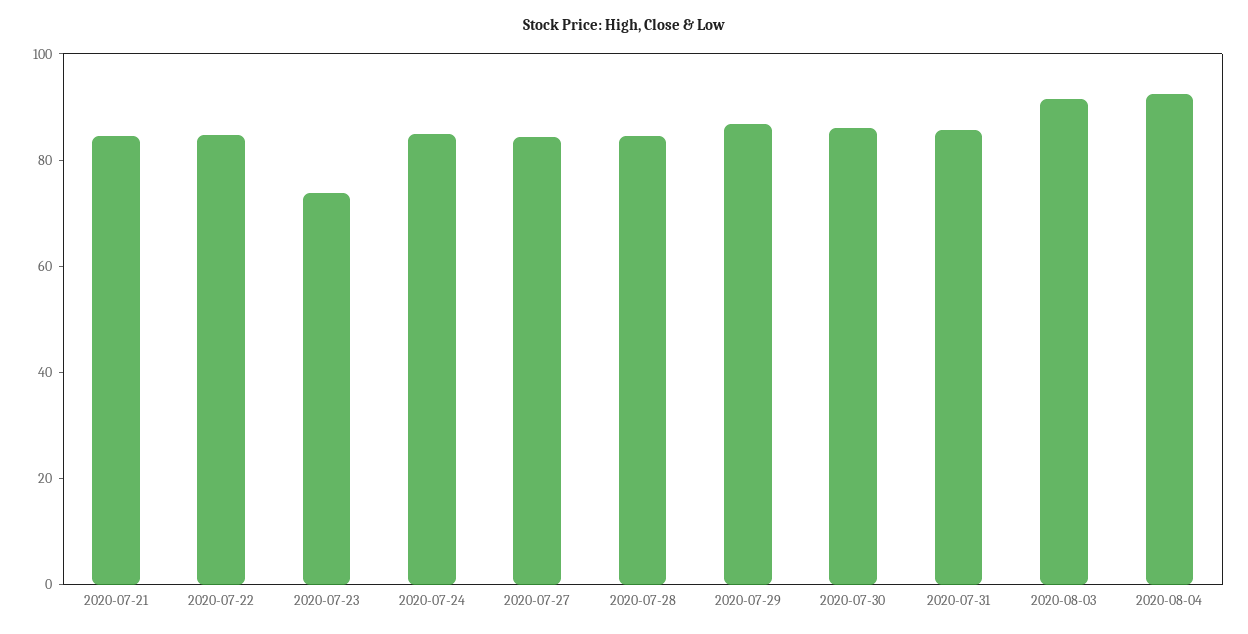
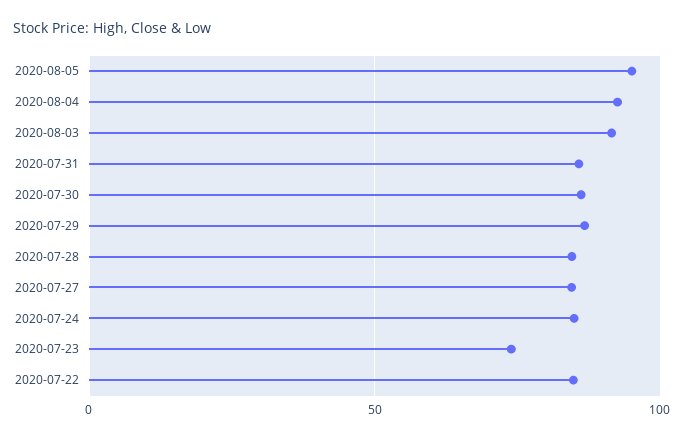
2020-07-21: 85 -> none
2020-08-05: none -> 95

